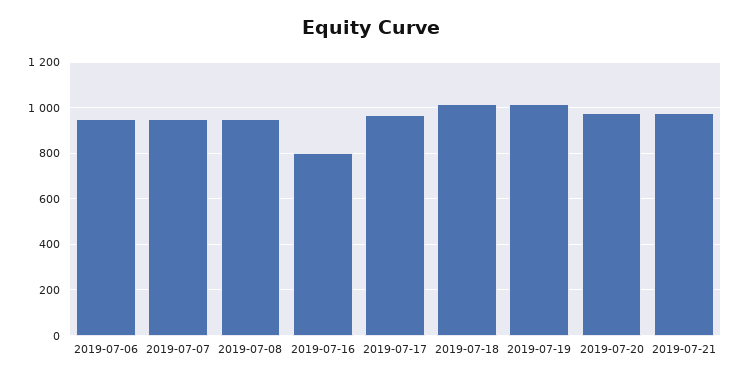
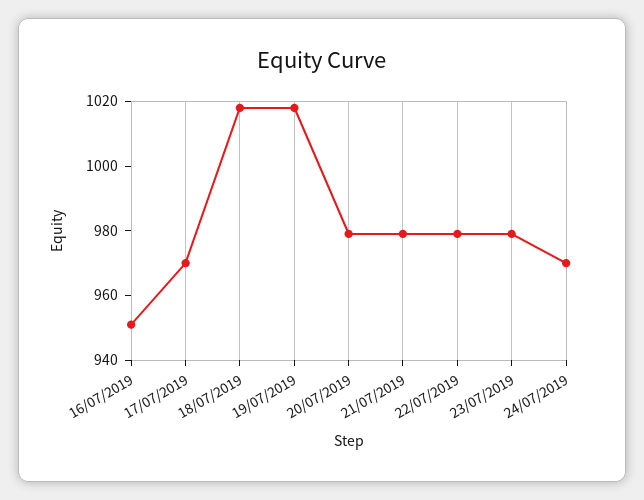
2019-07-06: 950 -> none
2019-07-07: 950 -> none
2019-07-08: 950 -> none
2019-07-16: 800 -> 950
22/07/2019: none -> 980
23/07/2019: none -> 980
24/07/2019: none -> 970

